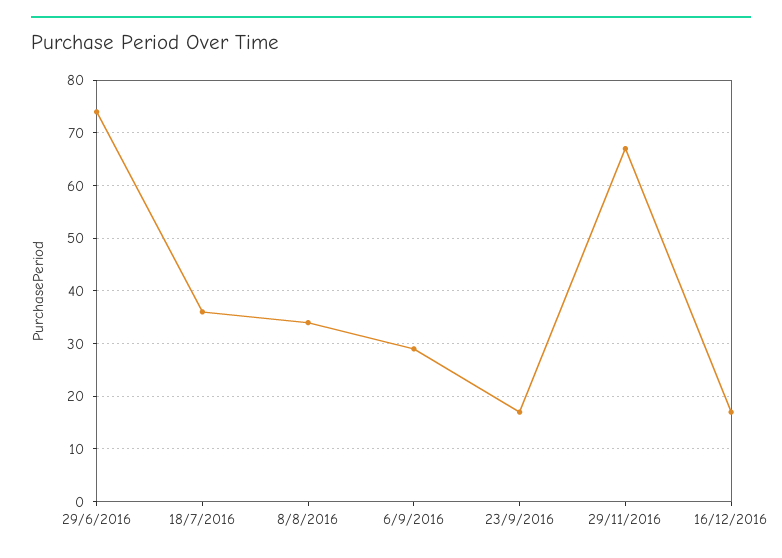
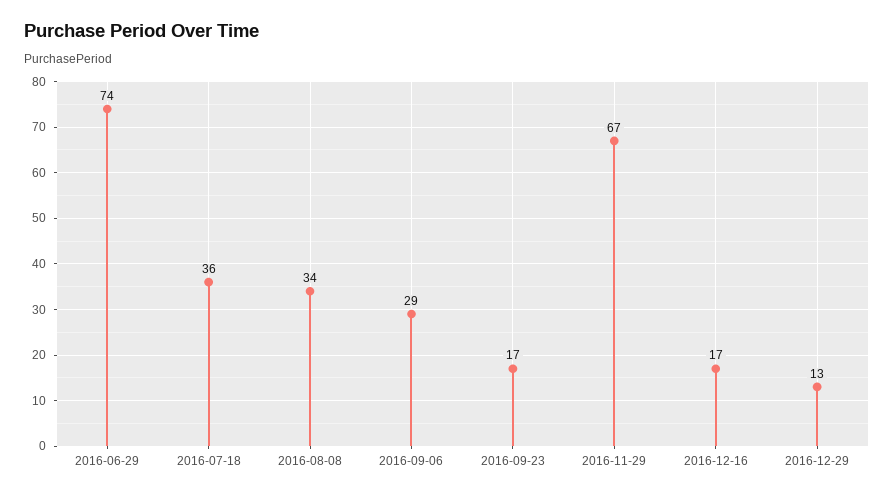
2016-12-29: none -> 13

